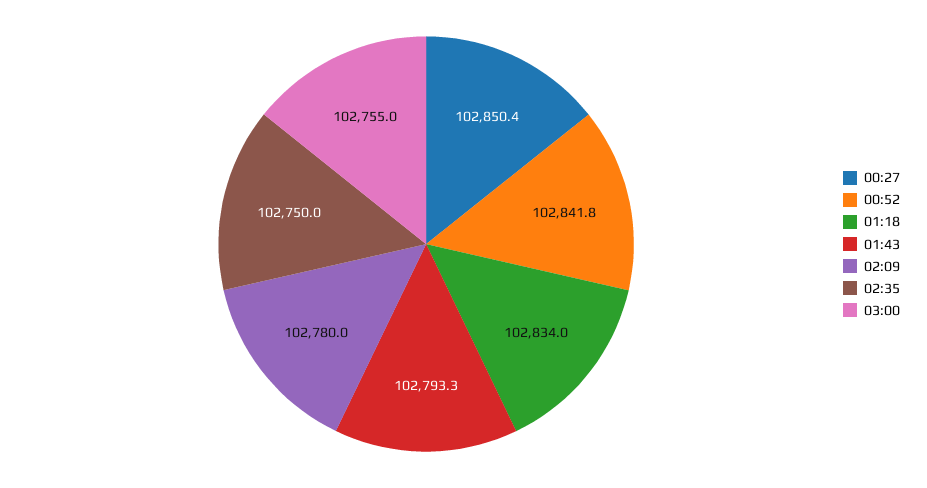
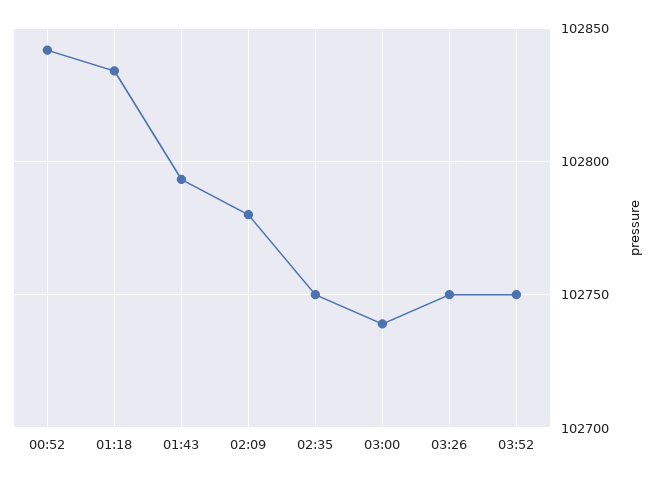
00:27: 102850.4 -> none
03:00: 102755 -> 102740
03:26: none -> 102750
03:52: none -> 102750

